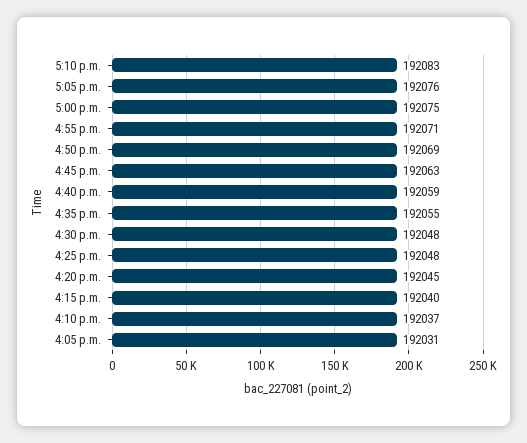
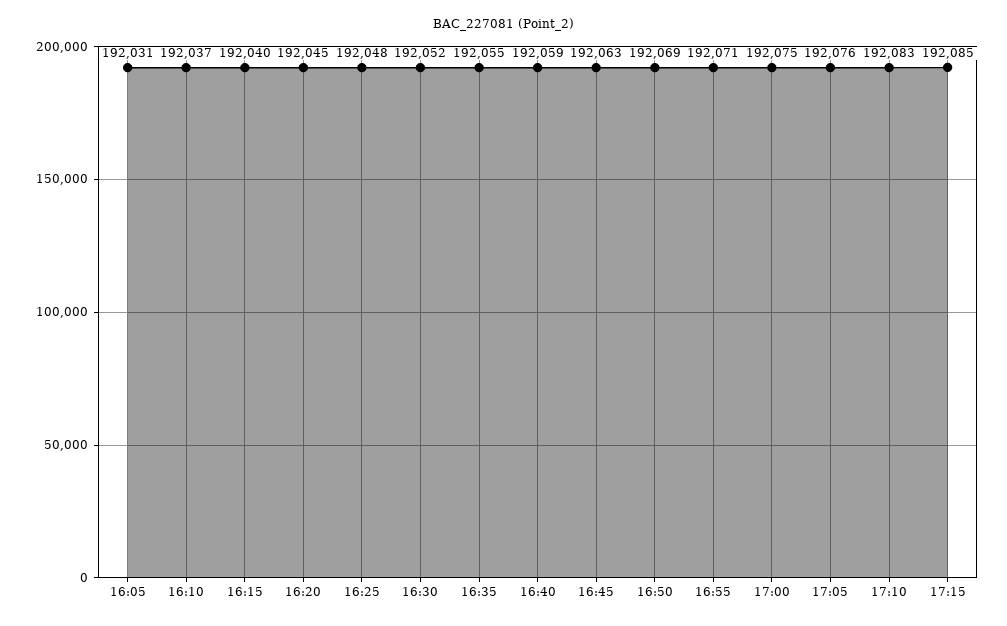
4:30 p.m.: 192048 -> 192052
17:15: none -> 192085

